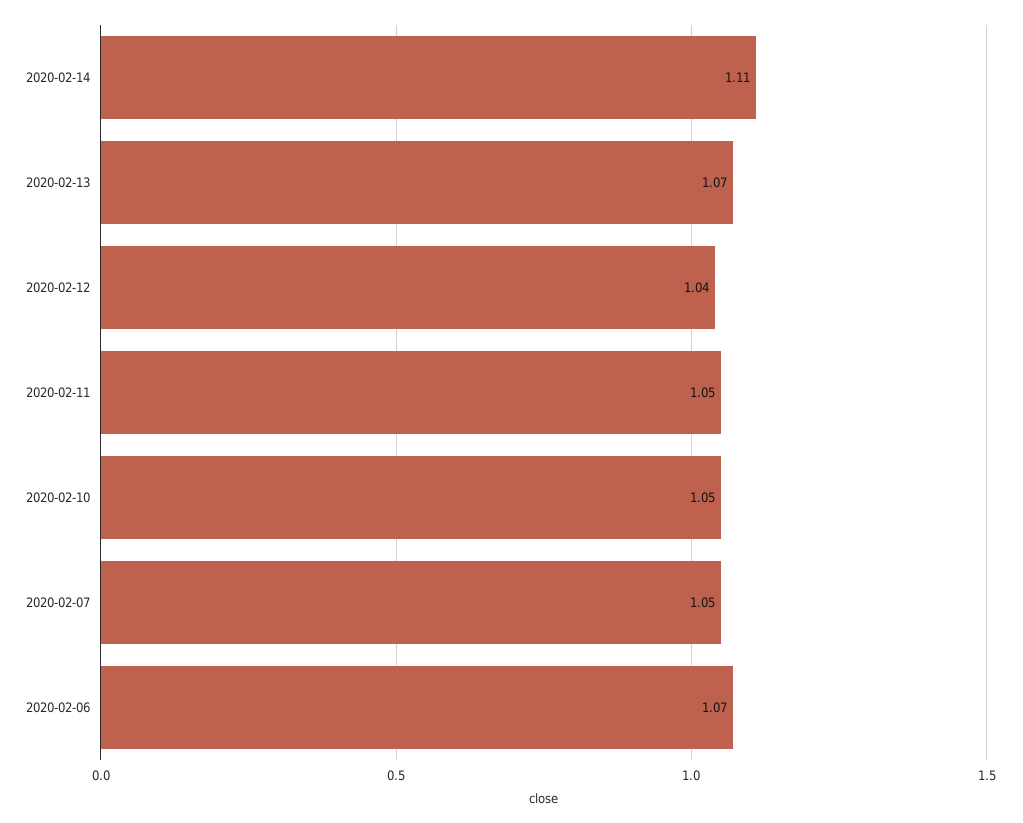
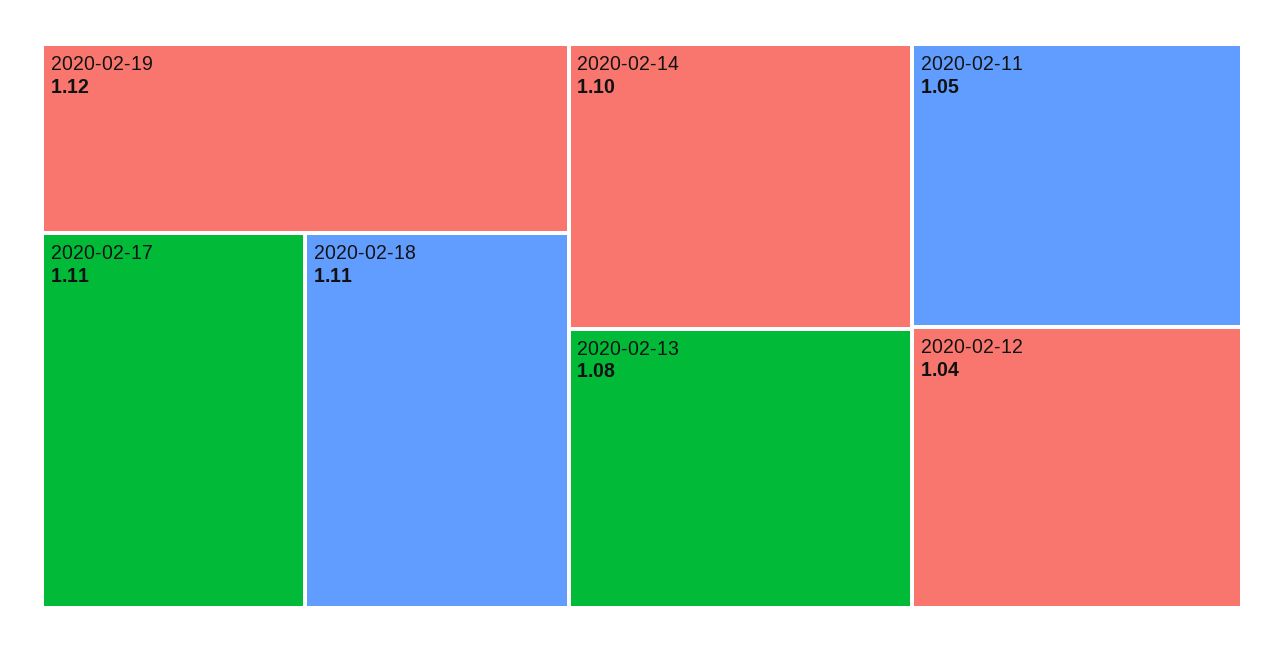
2020-02-14: 1.11 -> 1.1
2020-02-13: 1.07 -> 1.08
2020-02-10: 1.05 -> none
2020-02-07: 1.05 -> none
2020-02-06: 1.07 -> none
2020-02-19: none -> 1.12
2020-02-17: none -> 1.11
2020-02-18: none -> 1.11

